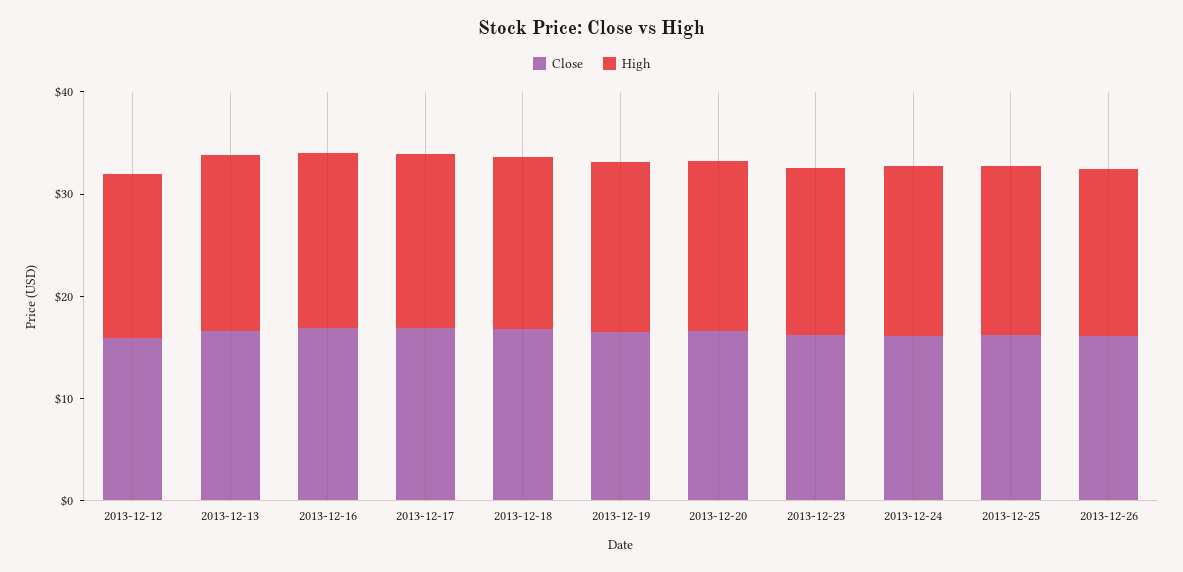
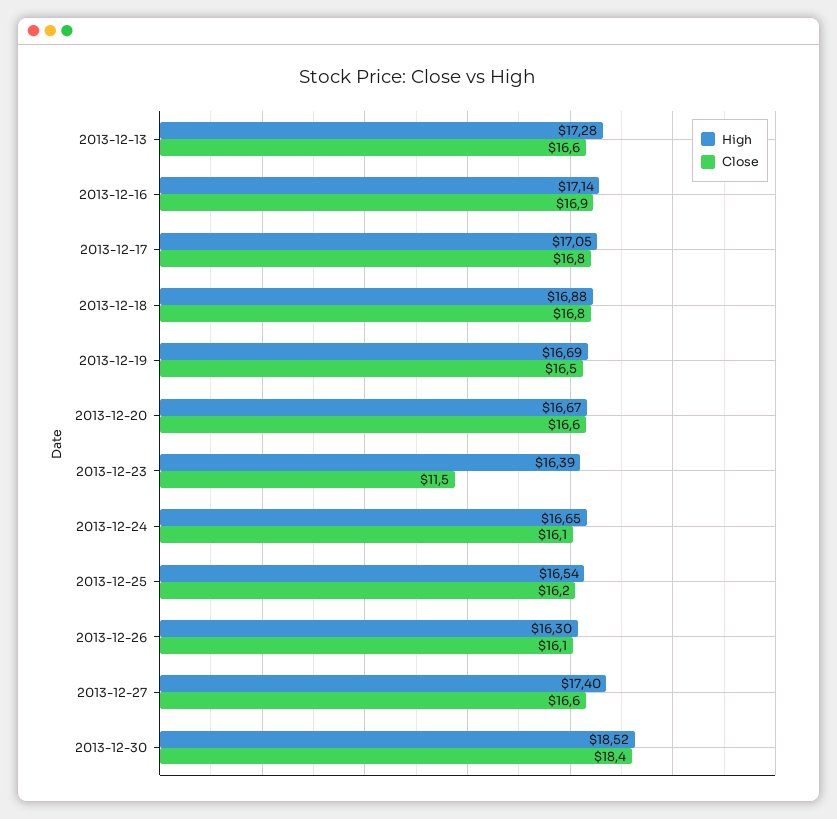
Close, 2013-12-12: 16 -> none
High, 2013-12-12: 16 -> none
Close, 2013-12-23: 16 -> 11.5
High, 2013-12-27: none -> 17.4
Close, 2013-12-27: none -> 16.6
High, 2013-12-30: none -> 18.52
Close, 2013-12-30: none -> 18.4

